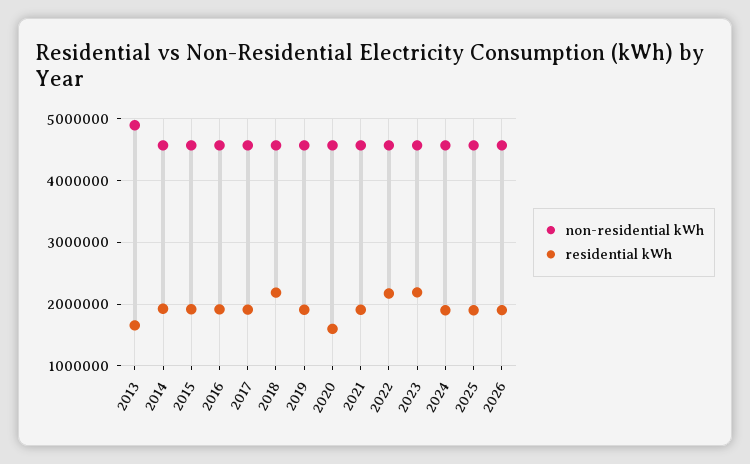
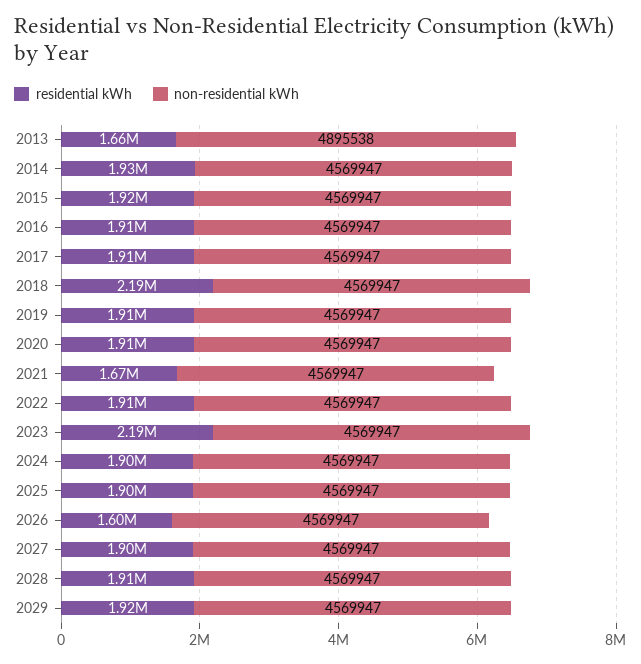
residential kWh, 2020: 1600000 -> 1910000
residential kWh, 2021: 1900000 -> 1670000
residential kWh, 2022: 2200000 -> 1910000
residential kWh, 2026: 1900000 -> 1600000
residential kWh, 2027: none -> 1900000
non-residential kWh, 2027: none -> 4569947
residential kWh, 2028: none -> 1910000
non-residential kWh, 2028: none -> 4569947
residential kWh, 2029: none -> 1920000
non-residential kWh, 2029: none -> 4569947

